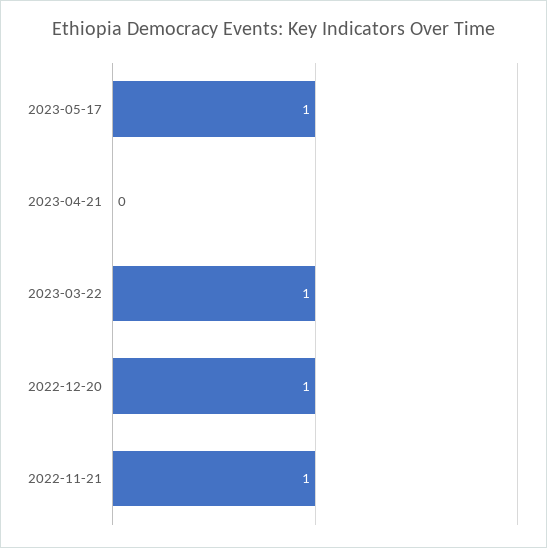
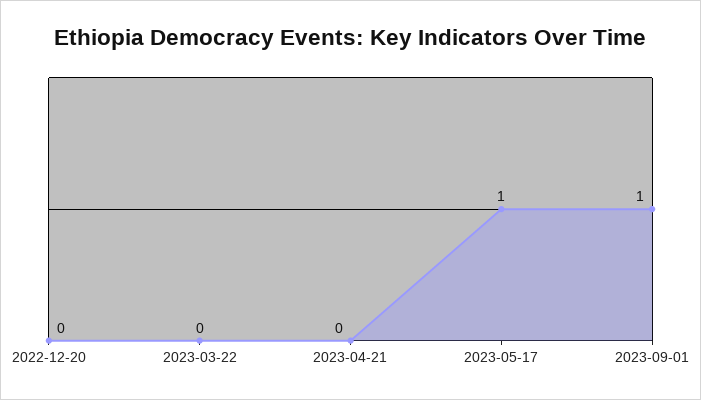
2023-03-22: 1 -> 0
2022-12-20: 1 -> 0
2022-11-21: 1 -> none
2023-09-01: none -> 1

